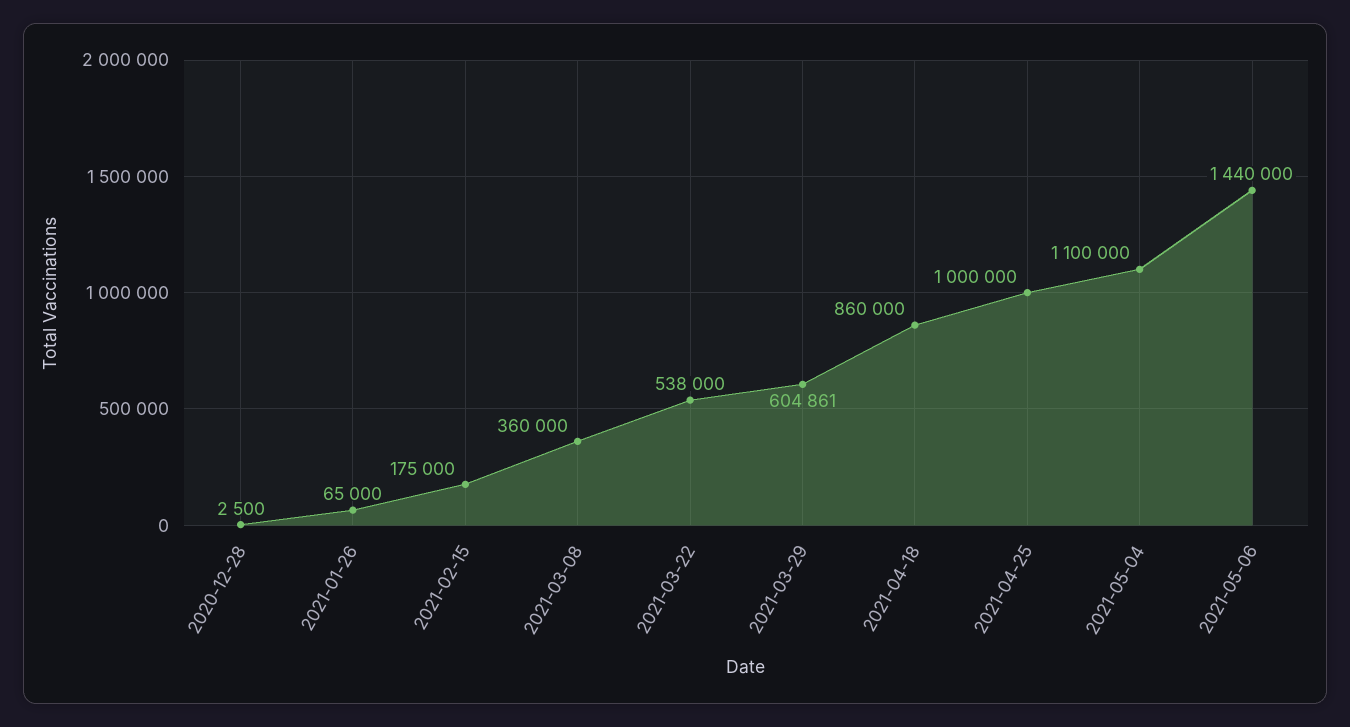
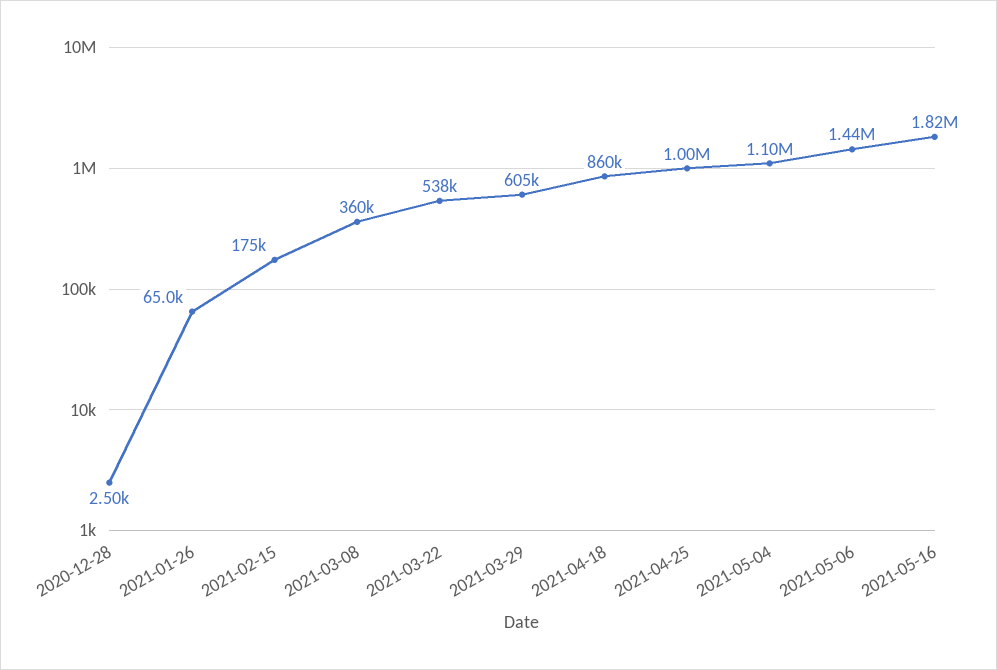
2021-05-16: none -> 1820000

